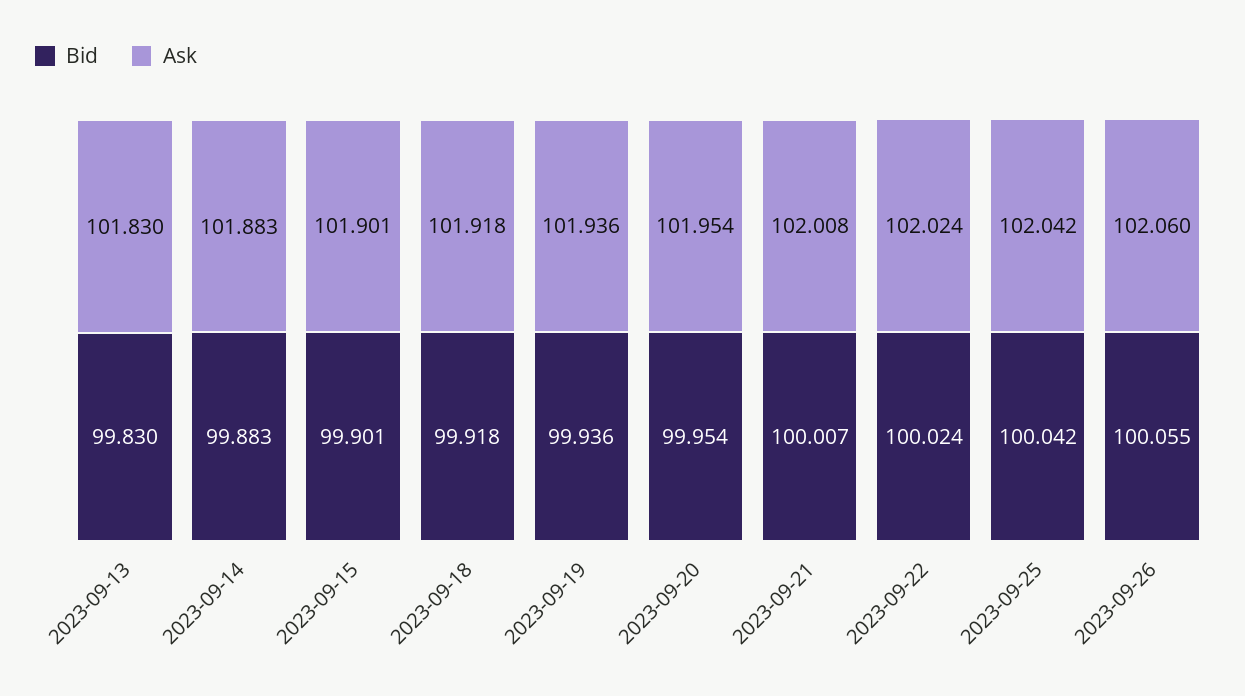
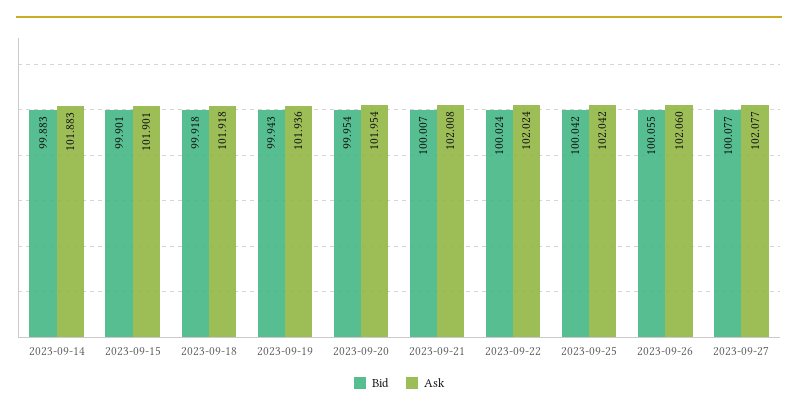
Bid, 2023-09-13: 99.83 -> none
Ask, 2023-09-13: 101.83 -> none
Bid, 2023-09-19: 99.936 -> 99.943
Bid, 2023-09-27: none -> 100.077
Ask, 2023-09-27: none -> 102.077

